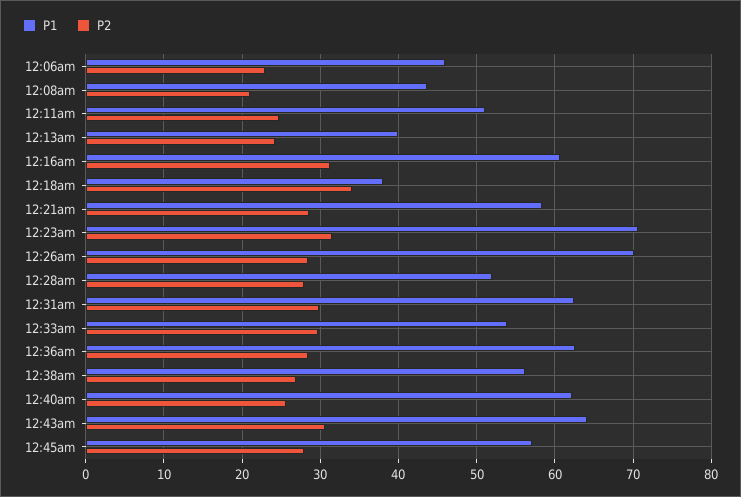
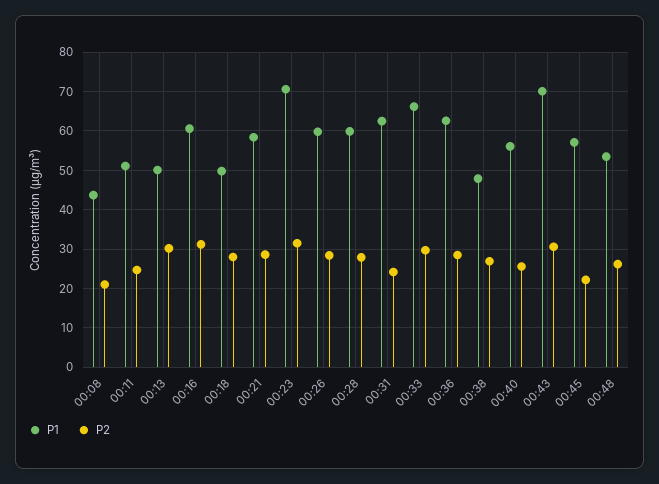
P1, 12:06am: 46 -> none
P2, 12:06am: 23 -> none
P1, 12:13am: 40 -> 50
P2, 12:13am: 24 -> 30
P1, 12:18am: 38 -> 50
P2, 12:18am: 34 -> 28
P1, 12:26am: 70 -> 60
P1, 12:28am: 52 -> 60
P2, 12:31am: 30 -> 24
P1, 12:33am: 54 -> 66
P1, 12:38am: 56 -> 48
P1, 12:40am: 62 -> 56
P1, 12:43am: 64 -> 70
P2, 12:45am: 28 -> 22
P1, 00:48: none -> 54
P2, 00:48: none -> 26

